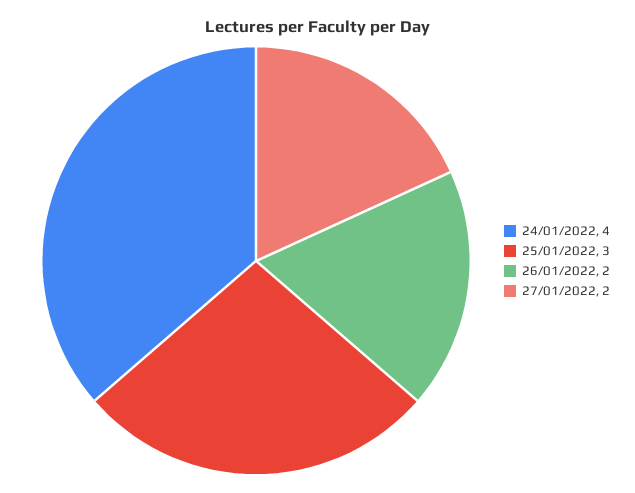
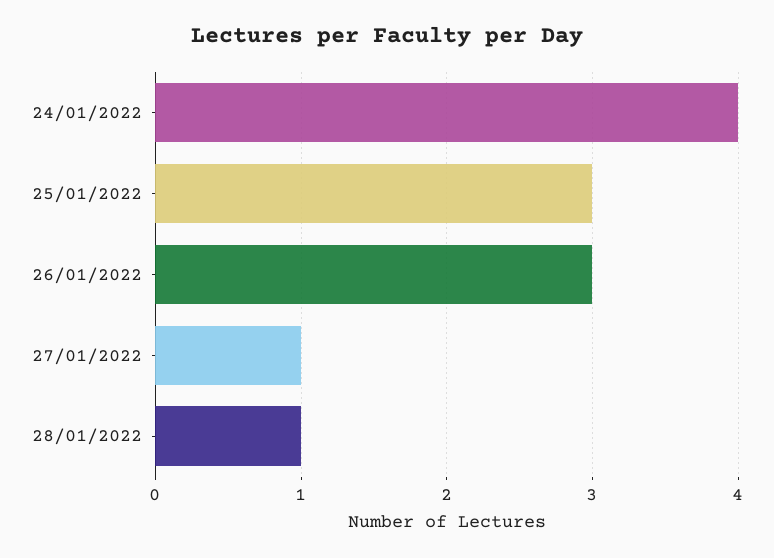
26/01/2022: 2 -> 3
27/01/2022: 2 -> 1
28/01/2022: none -> 1

